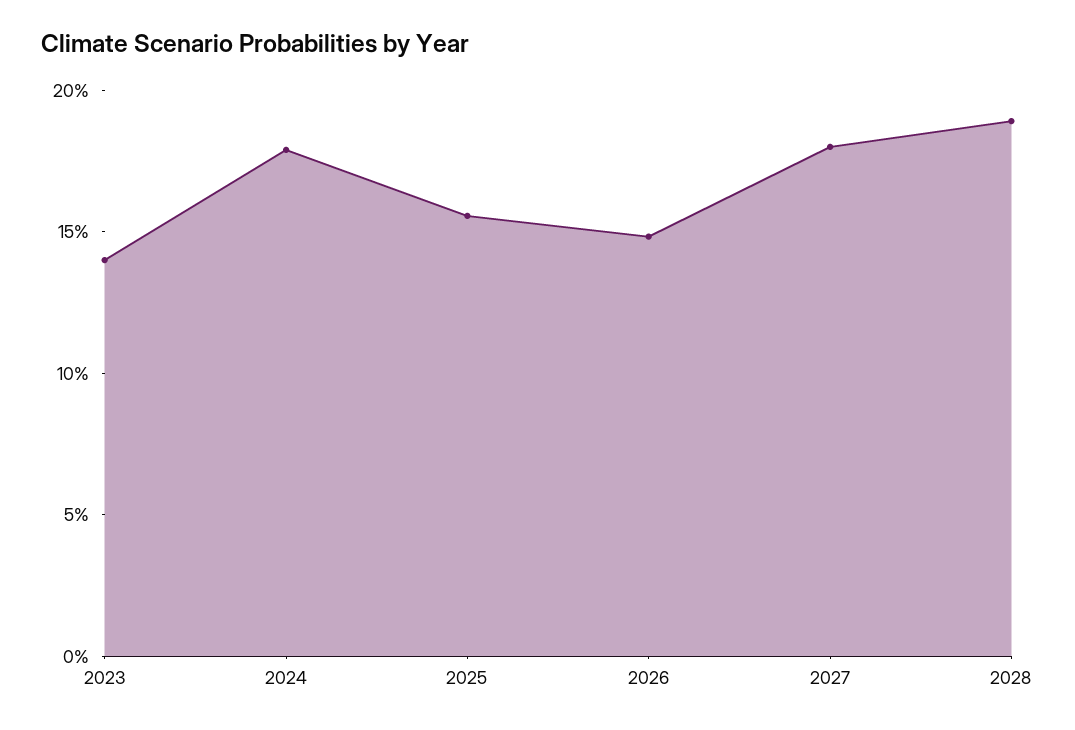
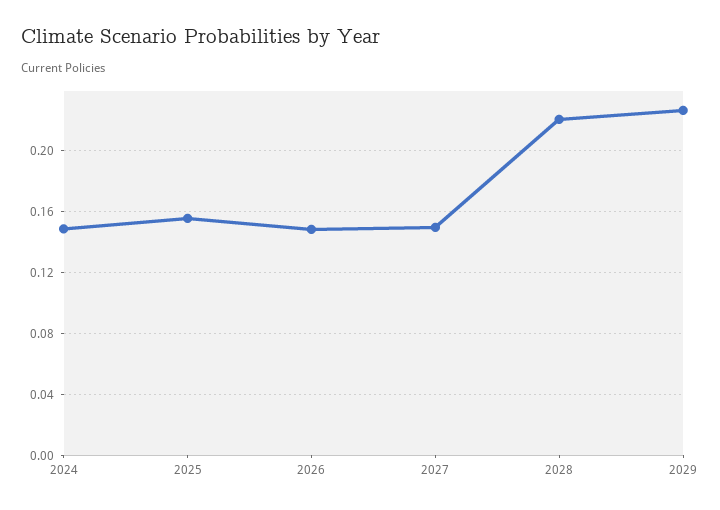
2023: 0.14 -> none
2024: 0.18 -> 0.15
2027: 0.18 -> 0.15
2028: 0.19 -> 0.22
2029: none -> 0.225

